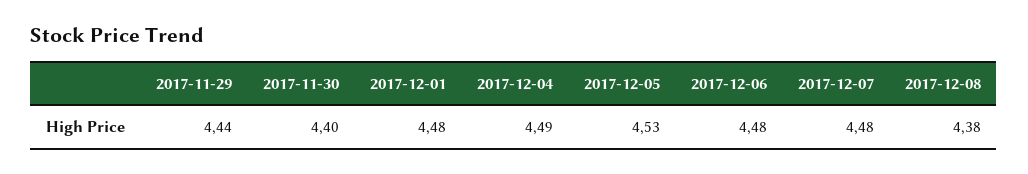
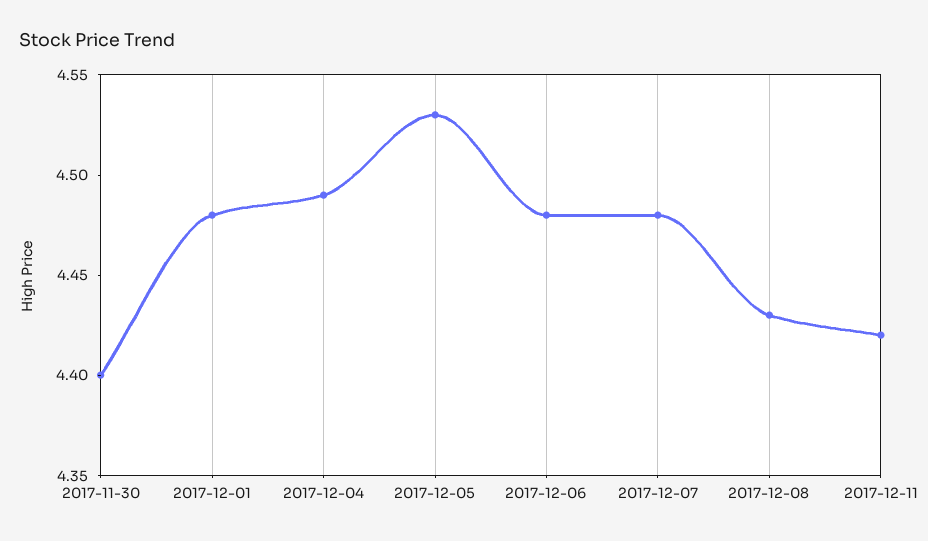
2017-11-29: 4.44 -> none
2017-12-08: 4.38 -> 4.43
2017-12-11: none -> 4.42

